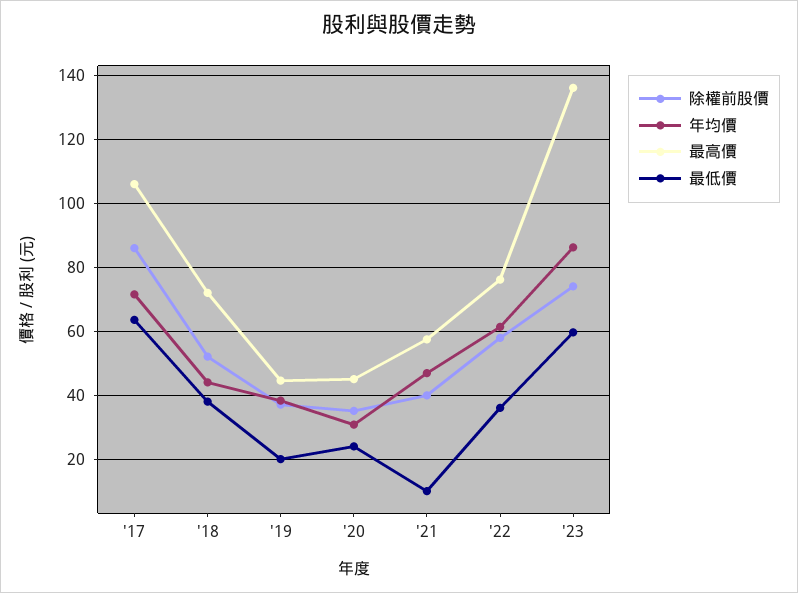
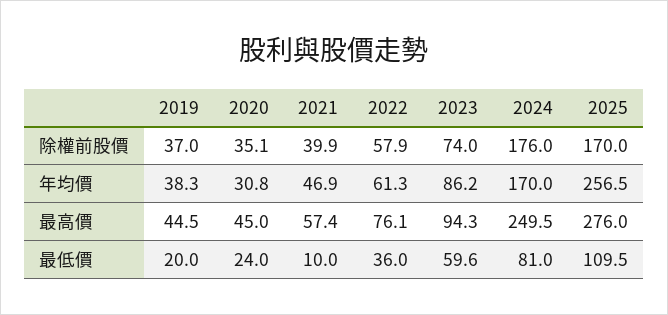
除權前股價, '17: 86 -> none
年均價, '17: 72 -> none
最高價, '17: 106 -> none
最低價, '17: 64 -> none
除權前股價, '18: 52 -> none
年均價, '18: 44 -> none
最高價, '18: 72 -> none
最低價, '18: 38 -> none
最高價, '23: 136 -> 94.3
除權前股價, 2024: none -> 176
除權前股價, 2025: none -> 170
年均價, 2024: none -> 170
年均價, 2025: none -> 256.5
最高價, 2024: none -> 249.5
最高價, 2025: none -> 276
最低價, 2024: none -> 81
最低價, 2025: none -> 109.5

